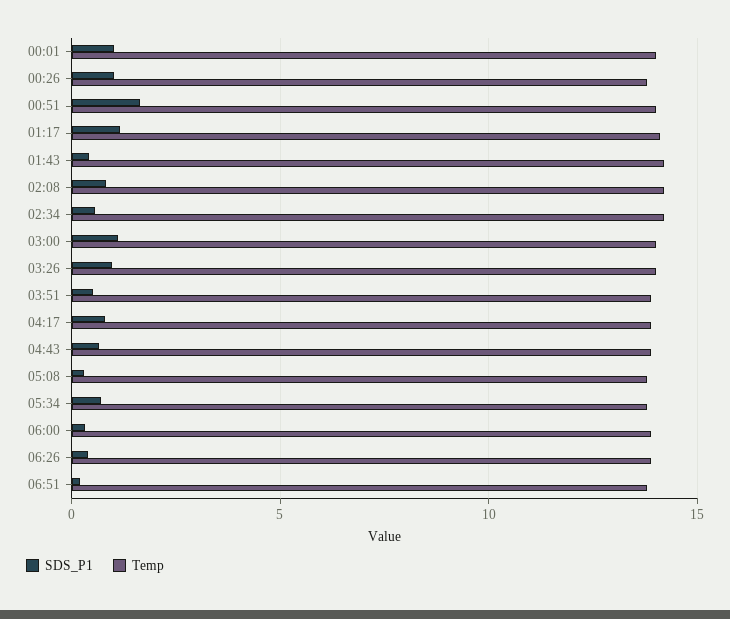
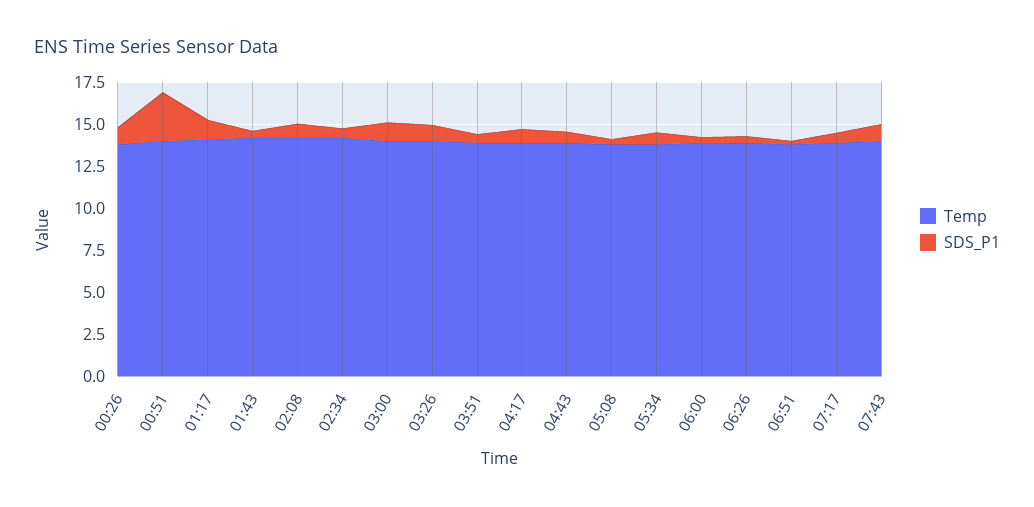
SDS_P1, 00:01: 1 -> none
Temp, 00:01: 14 -> none
SDS_P1, 00:51: 1.5 -> 3
Temp, 07:17: none -> 14
SDS_P1, 07:17: none -> 0.5
Temp, 07:43: none -> 14
SDS_P1, 07:43: none -> 1

